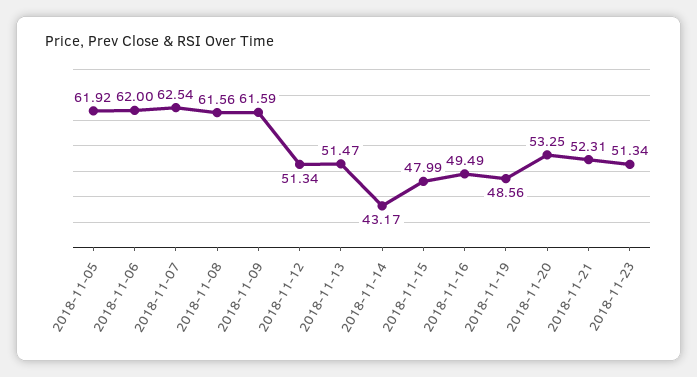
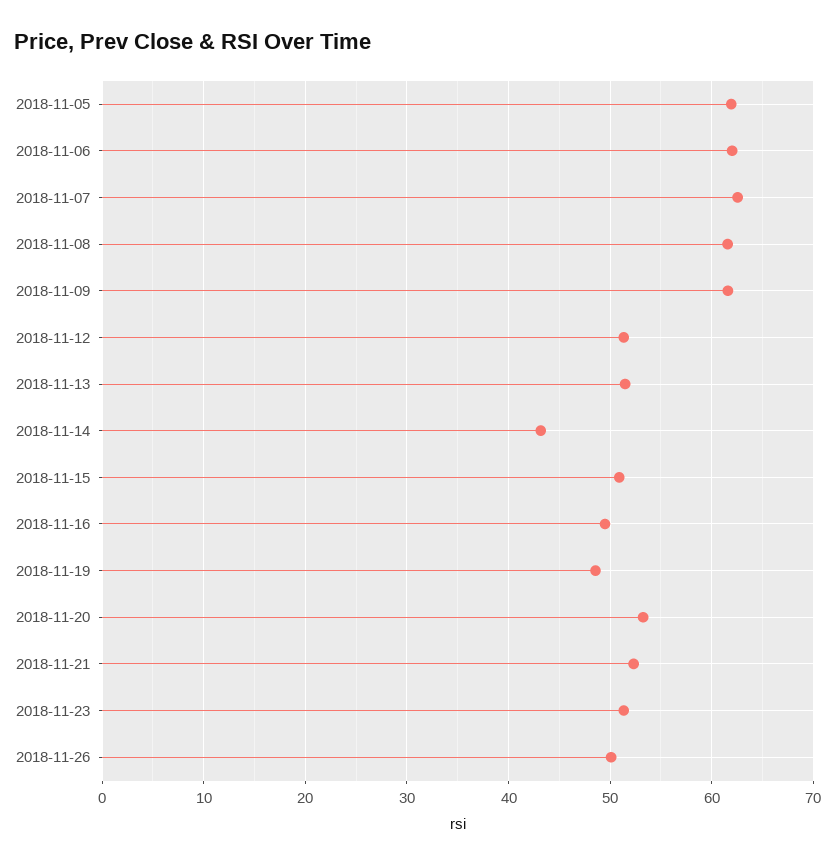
2018-11-15: 47.99 -> 51
2018-11-26: none -> 50

